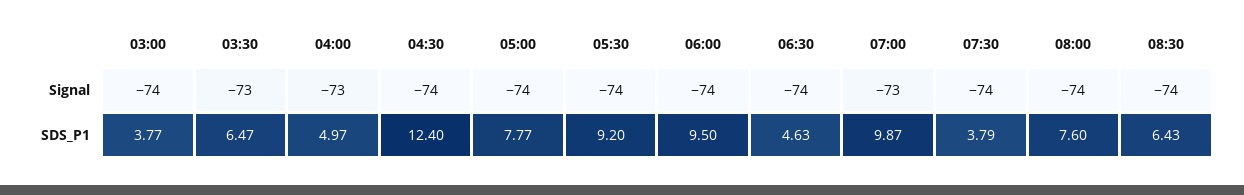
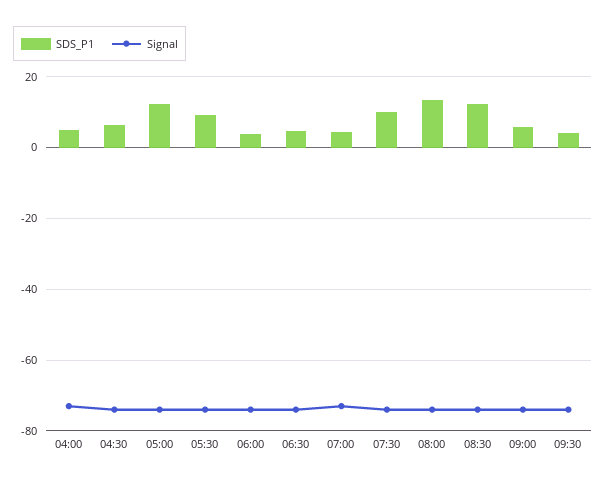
Signal, 03:00: -74 -> none
Signal, 03:30: -73 -> none
SDS_P1, 03:00: 3.77 -> none
SDS_P1, 03:30: 6.47 -> none
SDS_P1, 04:30: 12.4 -> 6
SDS_P1, 05:00: 7.77 -> 12
SDS_P1, 06:00: 9.5 -> 4
SDS_P1, 07:00: 9.87 -> 4
SDS_P1, 07:30: 3.79 -> 10
SDS_P1, 08:00: 7.6 -> 14
SDS_P1, 08:30: 6.43 -> 12
SDS_P1, 09:00: none -> 6
Signal, 09:00: none -> -74
SDS_P1, 09:30: none -> 4
Signal, 09:30: none -> -74

